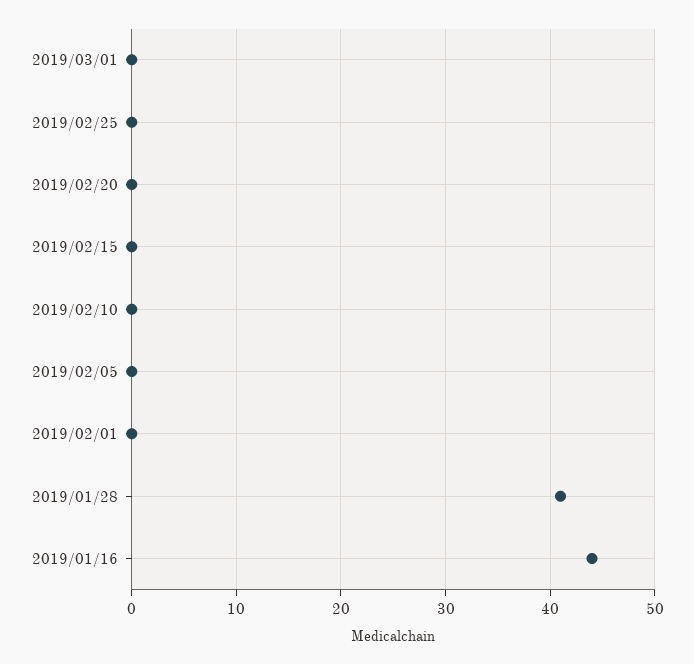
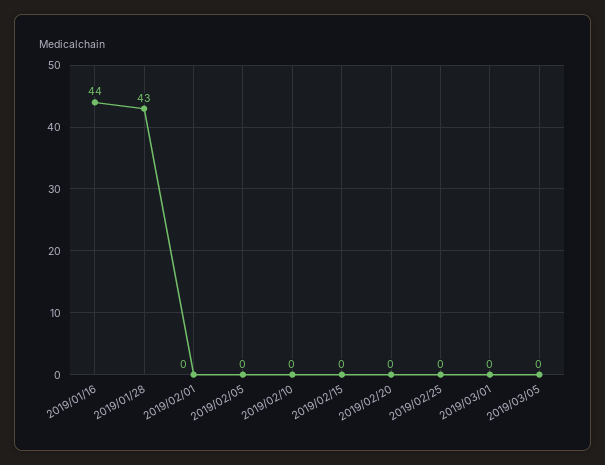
2019/01/28: 41 -> 43
2019/03/05: none -> 0

